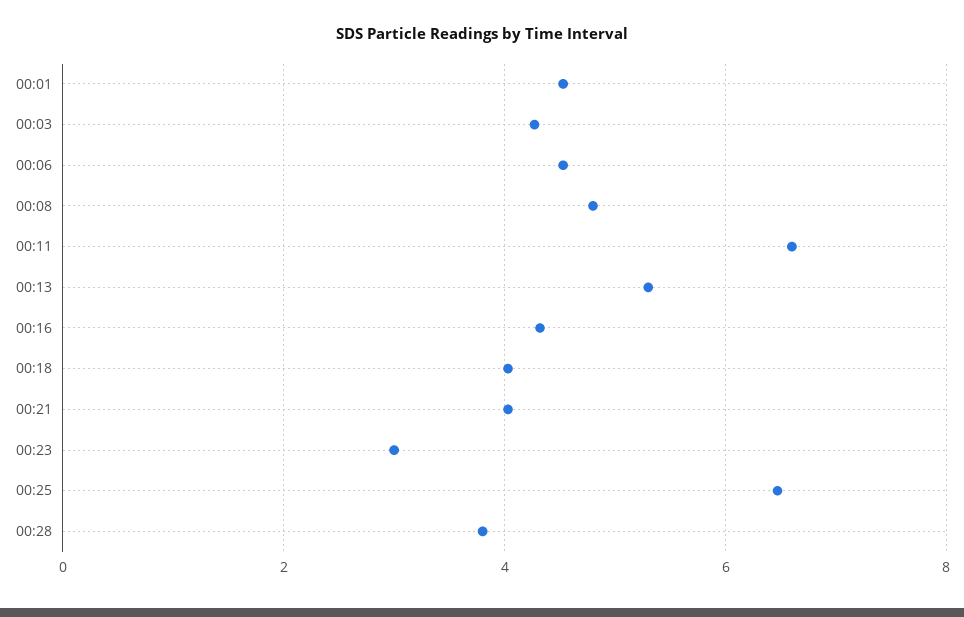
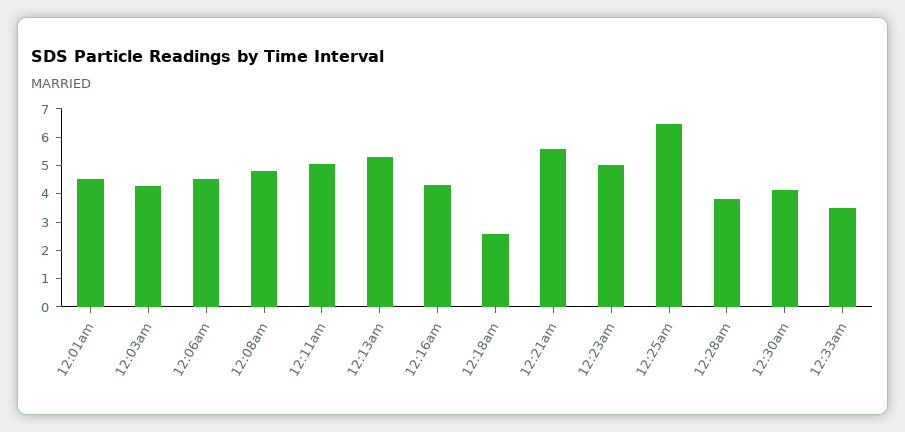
00:11: 6.6 -> 5
00:18: 4 -> 2.5
00:21: 4 -> 5.5
00:23: 3 -> 5
12:30am: none -> 4
12:33am: none -> 3.5

